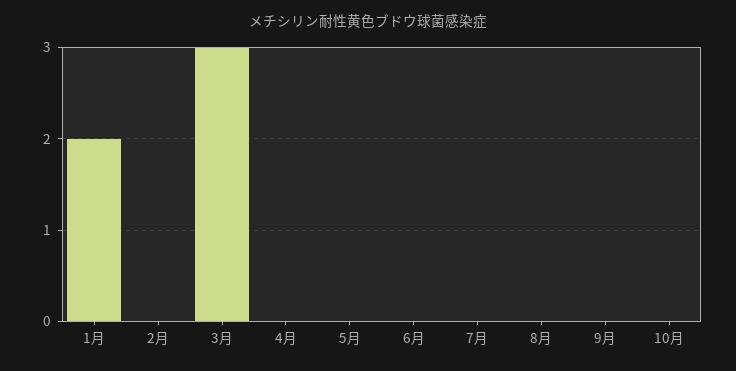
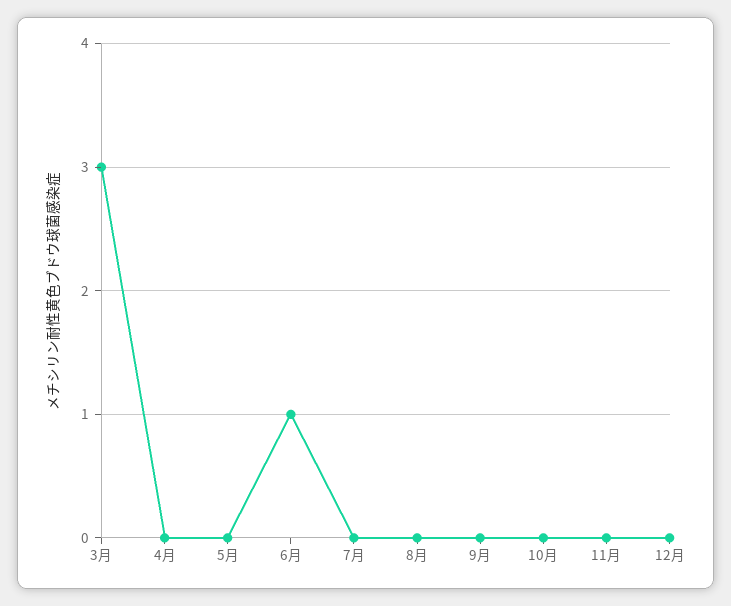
1月: 2 -> none
2月: 0 -> none
6月: 0 -> 1
11月: none -> 0
12月: none -> 0

